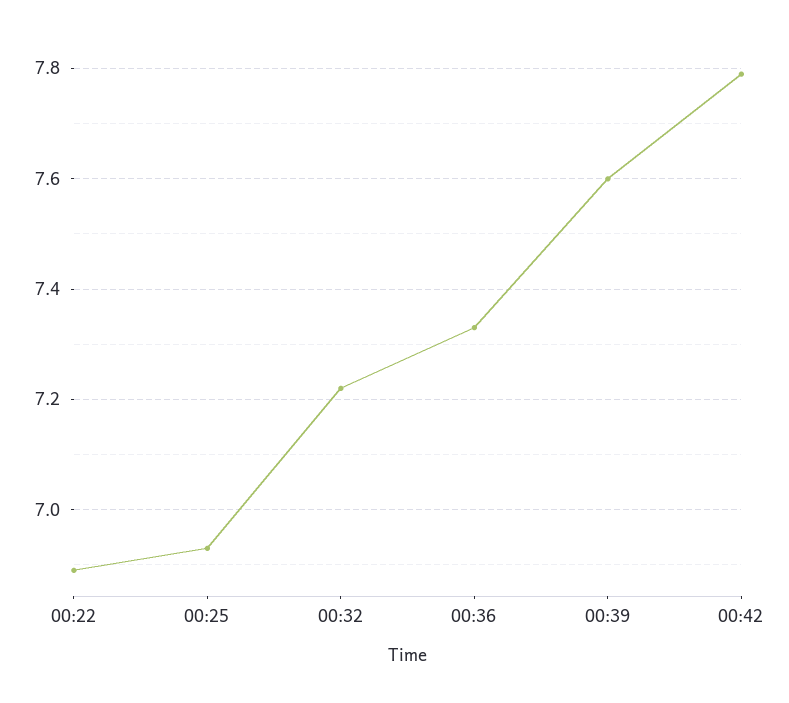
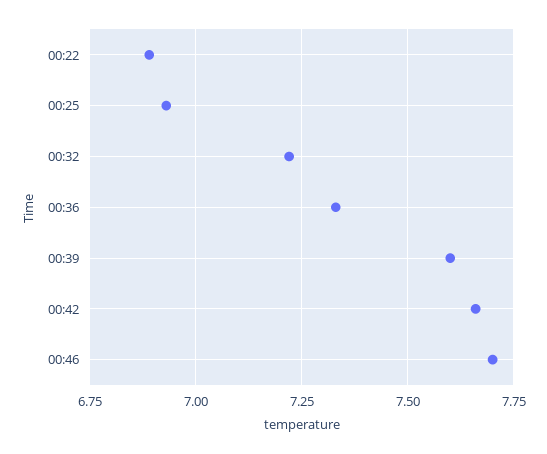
00:42: 7.8 -> 7.65
00:46: none -> 7.7

